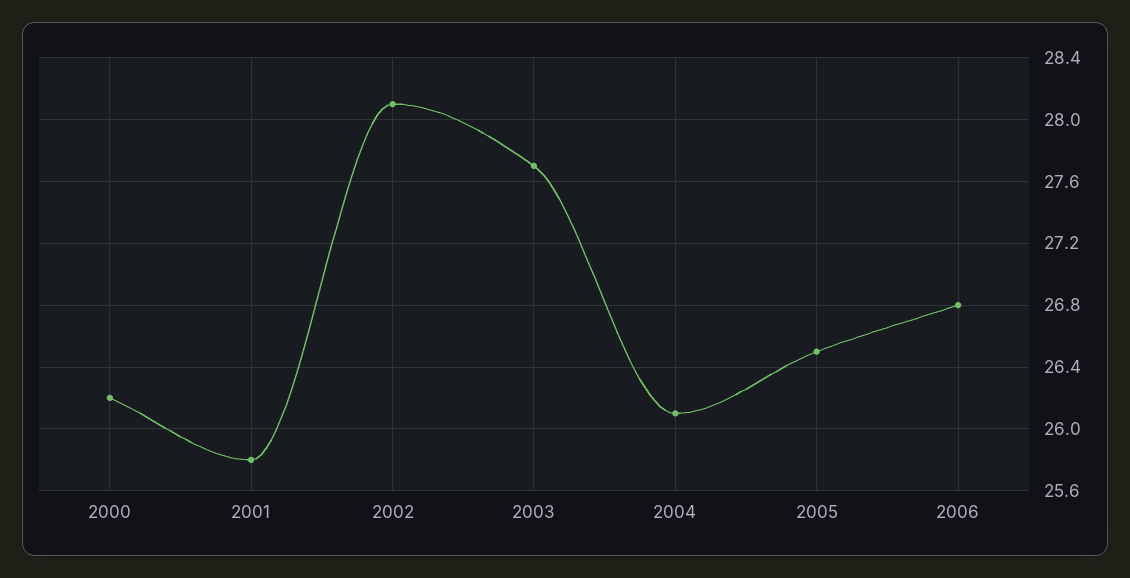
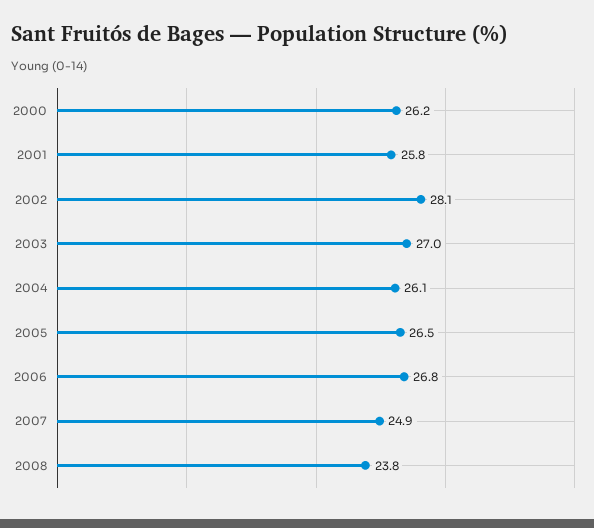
2003: 27.7 -> 27
2007: none -> 24.9
2008: none -> 23.8

